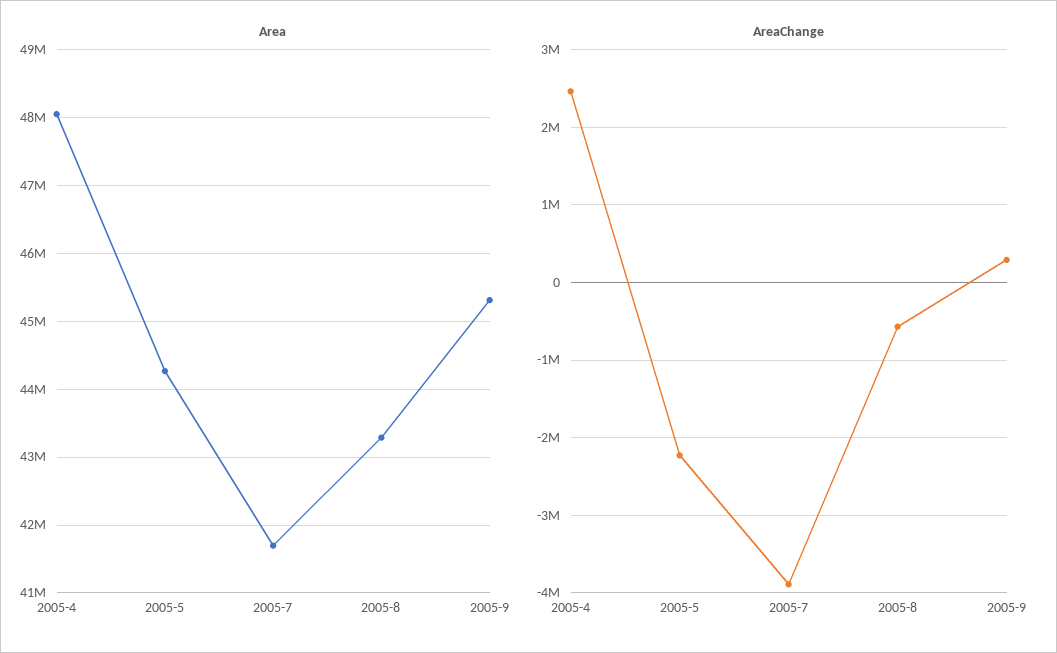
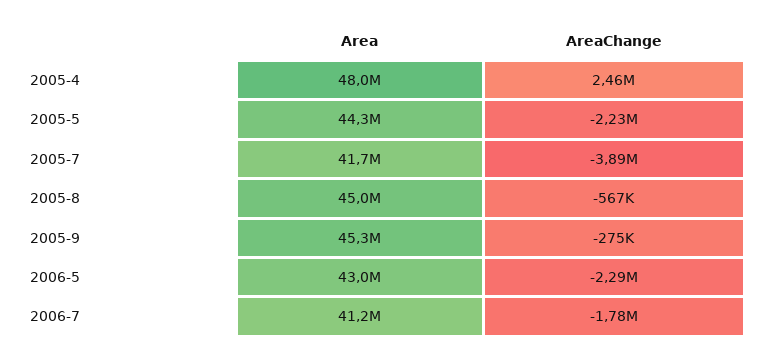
Area, 2005-8: 43300000 -> 45000000
AreaChange, 2005-9: 300000 -> -275000
Area, 2006-5: none -> 43000000
AreaChange, 2006-5: none -> -2290000
Area, 2006-7: none -> 41200000
AreaChange, 2006-7: none -> -1780000

